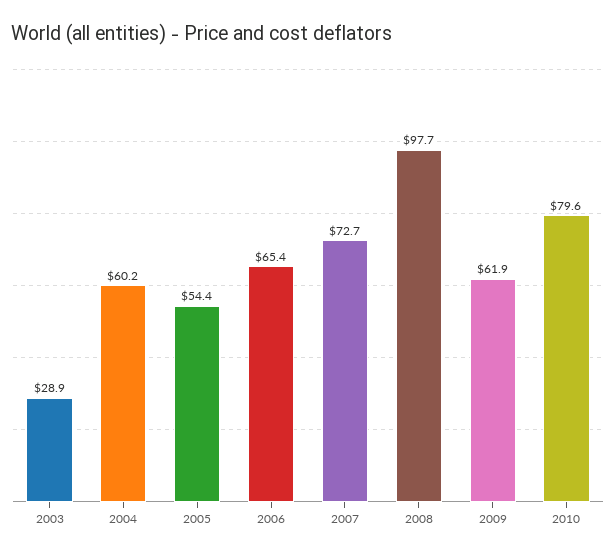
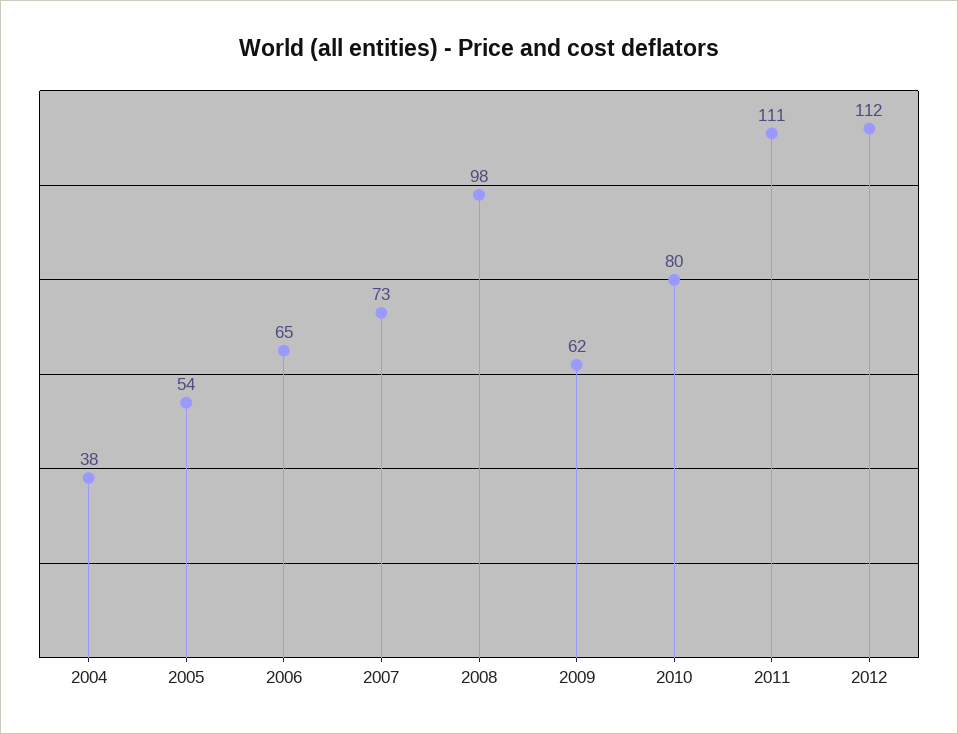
2003: 28.9 -> none
2004: 60.2 -> 38
2011: none -> 111
2012: none -> 112

